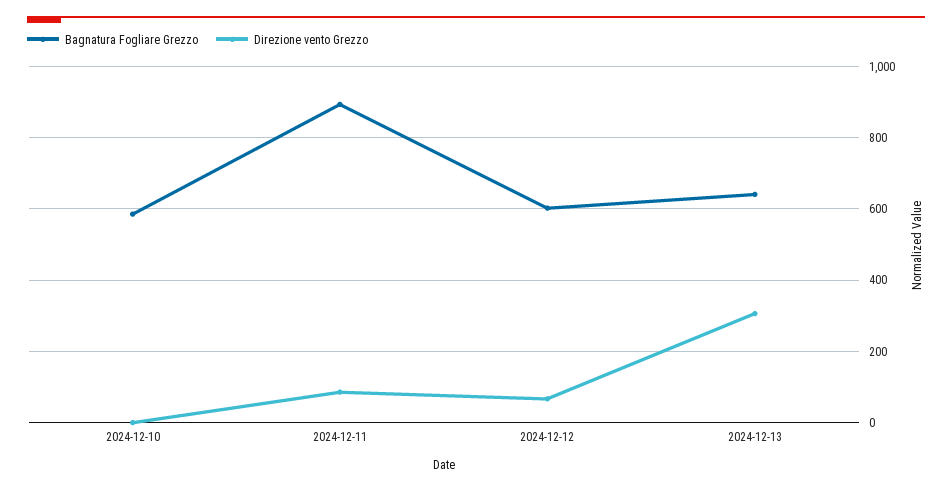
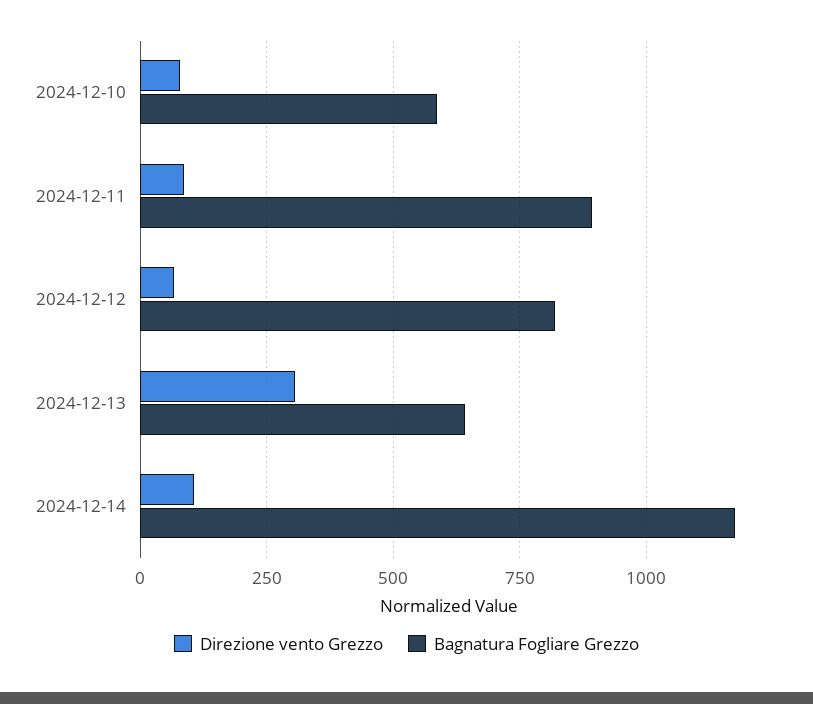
Direzione vento Grezzo, 2024-12-10: 0 -> 75
Bagnatura Fogliare Grezzo, 2024-12-12: 600 -> 825
Direzione vento Grezzo, 2024-12-14: none -> 100
Bagnatura Fogliare Grezzo, 2024-12-14: none -> 1175

